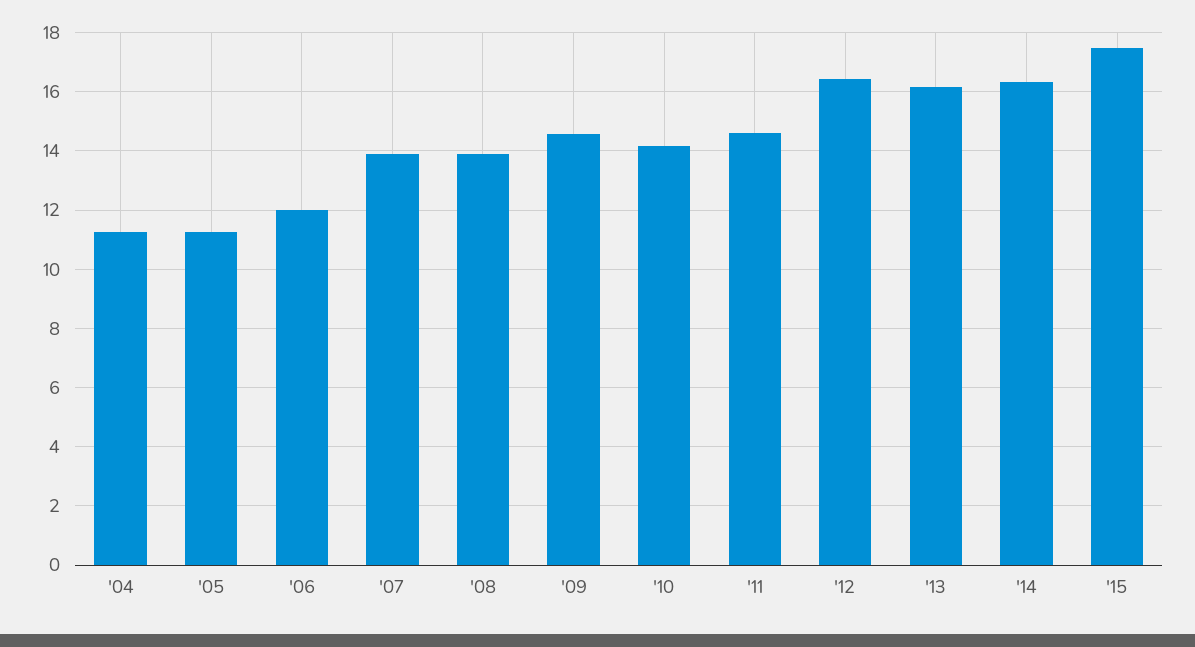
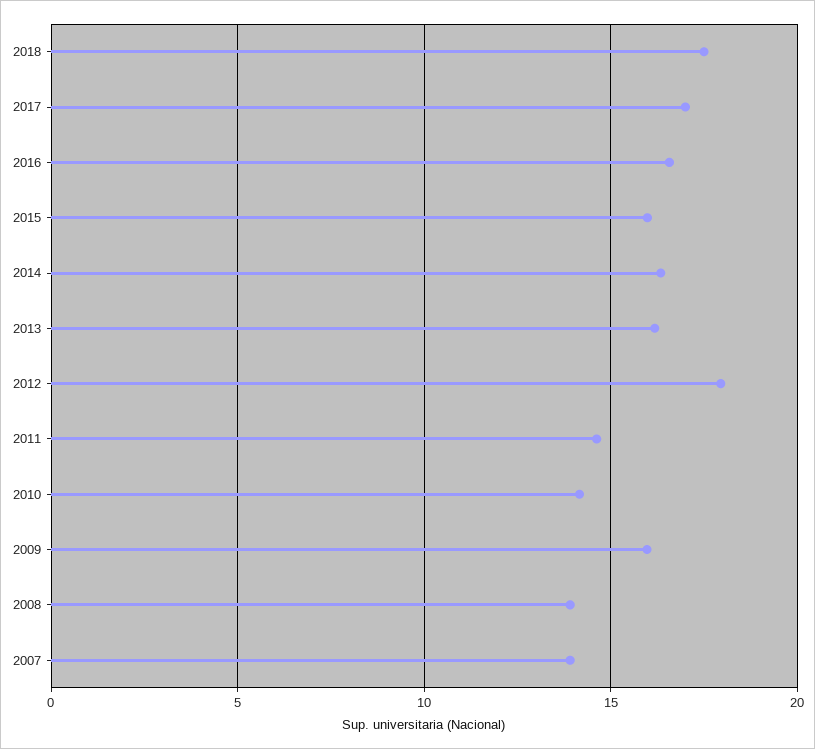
'04: 11.25 -> none
'05: 11.25 -> none
'06: 12 -> none
'09: 14.5 -> 16
'12: 16.5 -> 18
'15: 17.5 -> 16
2018: none -> 17.5
2017: none -> 17
2016: none -> 16.5

